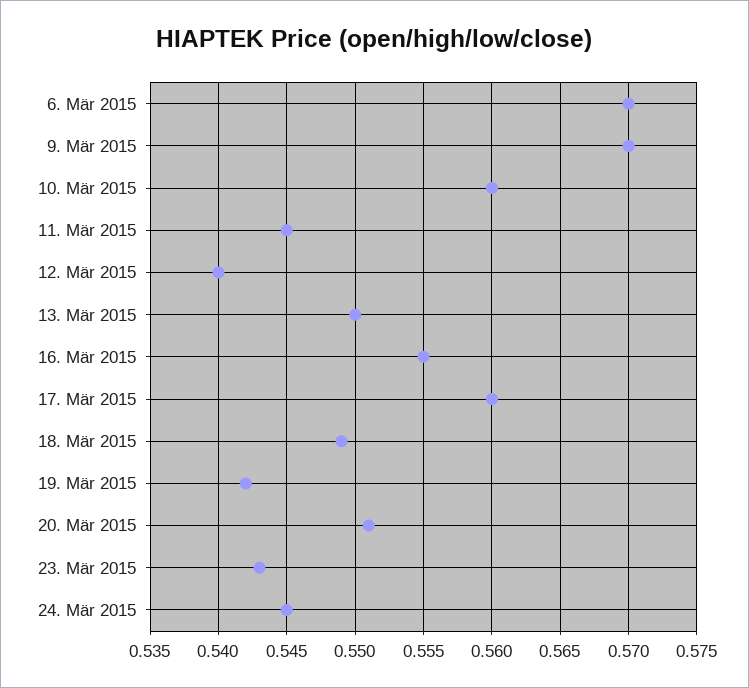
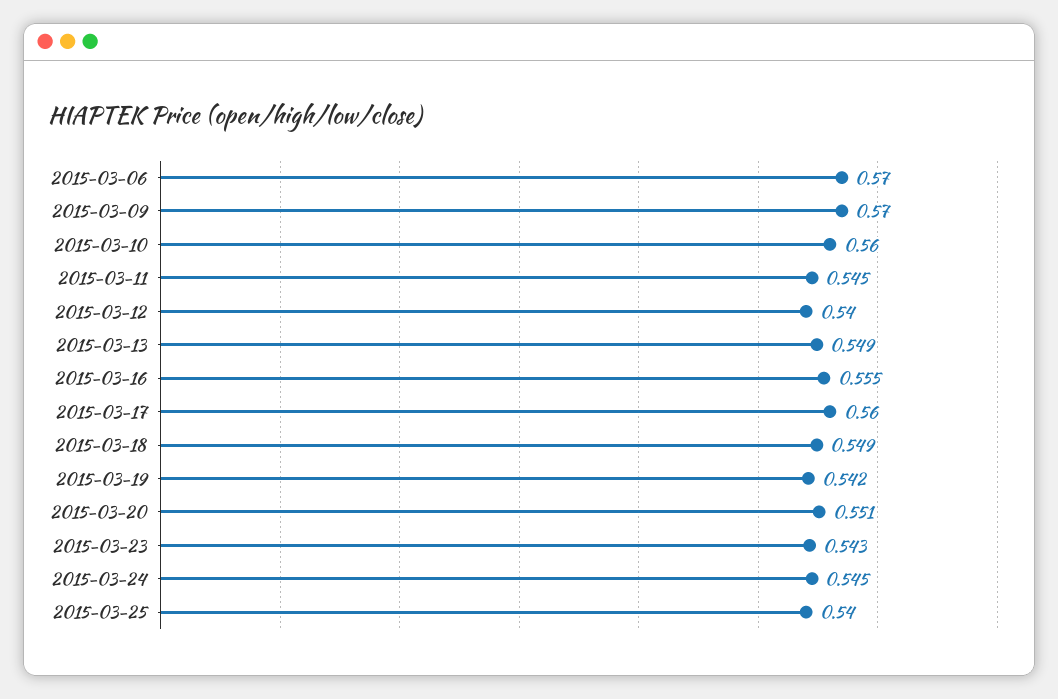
13. Mär 2015: 0.55 -> 0.549
2015-03-25: none -> 0.54

